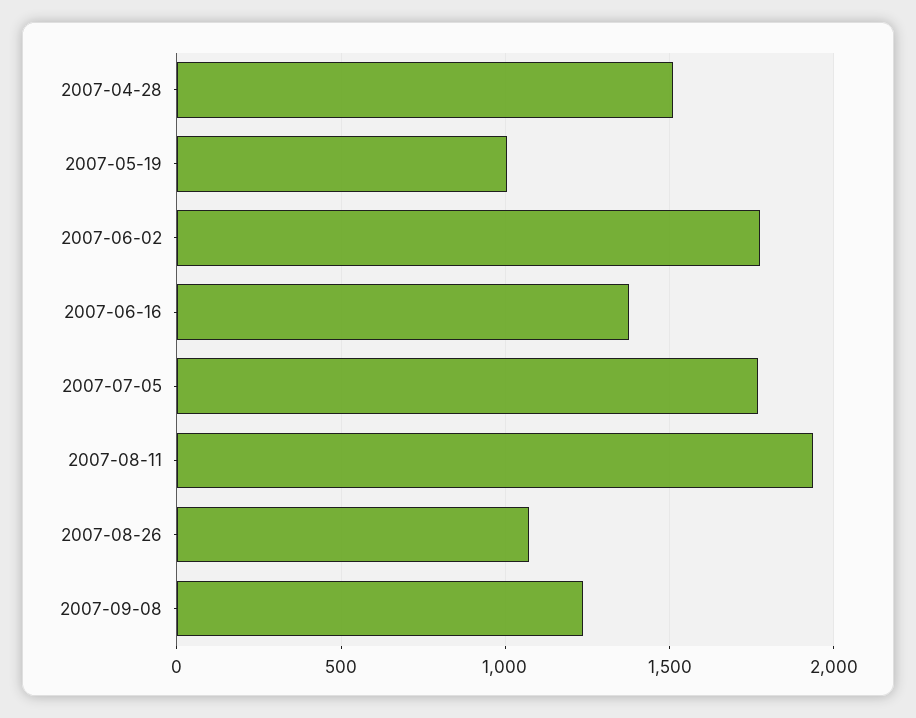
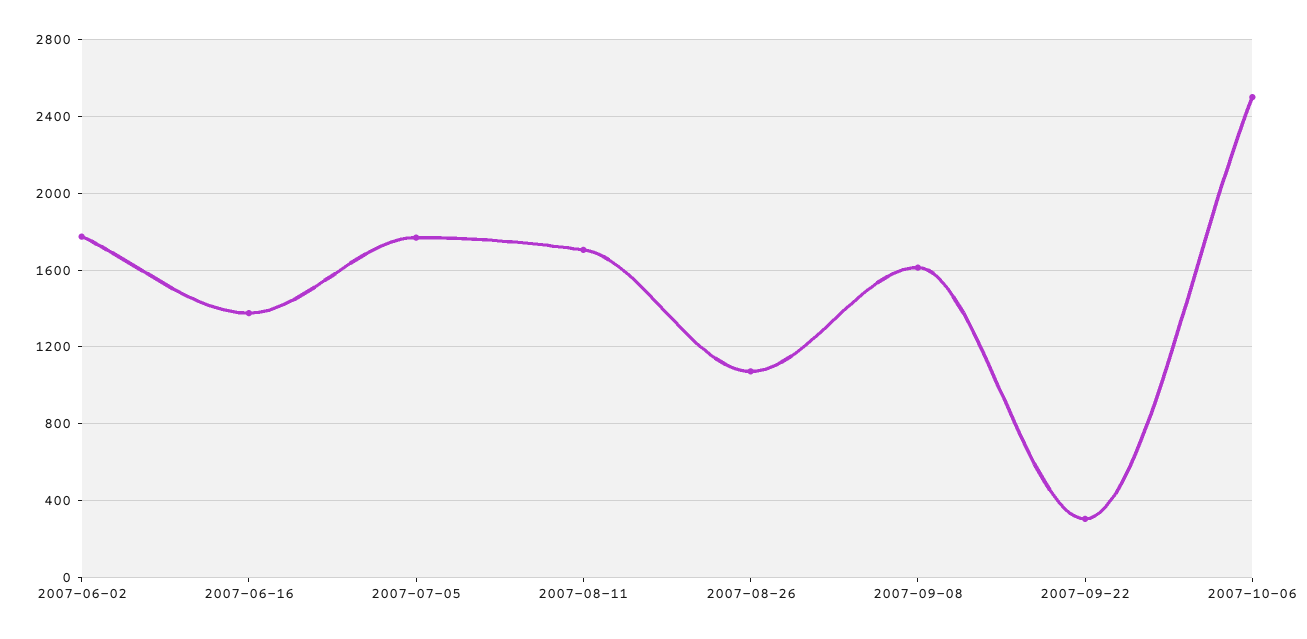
2007-04-28: 1500 -> none
2007-05-19: 1000 -> none
2007-08-11: 1950 -> 1700
2007-09-08: 1250 -> 1600
2007-09-22: none -> 300
2007-10-06: none -> 2500

